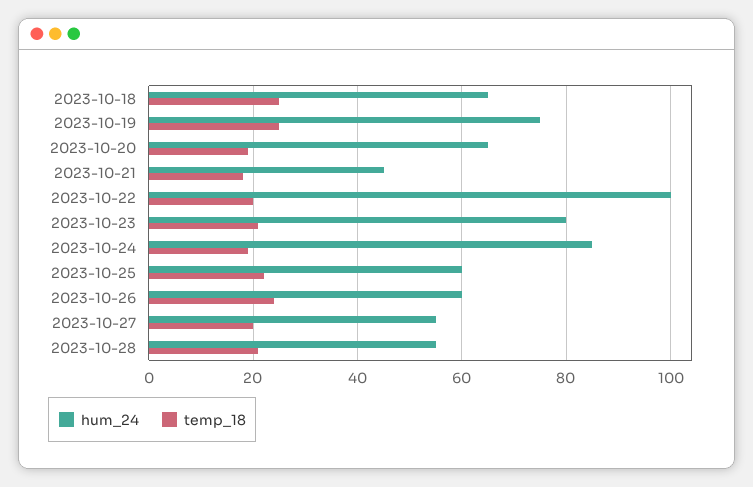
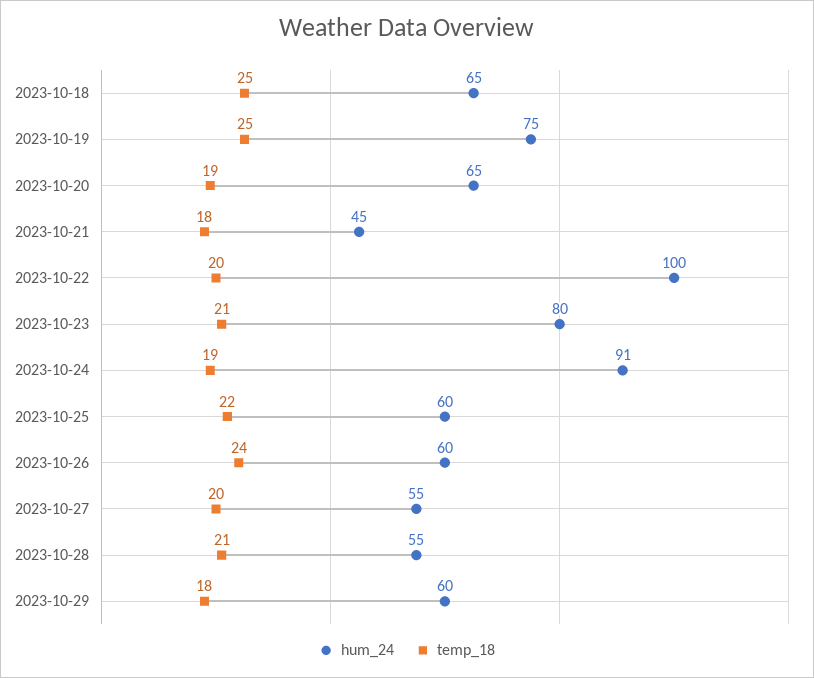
hum_24, 2023-10-24: 85 -> 91
hum_24, 2023-10-29: none -> 60
temp_18, 2023-10-29: none -> 18

